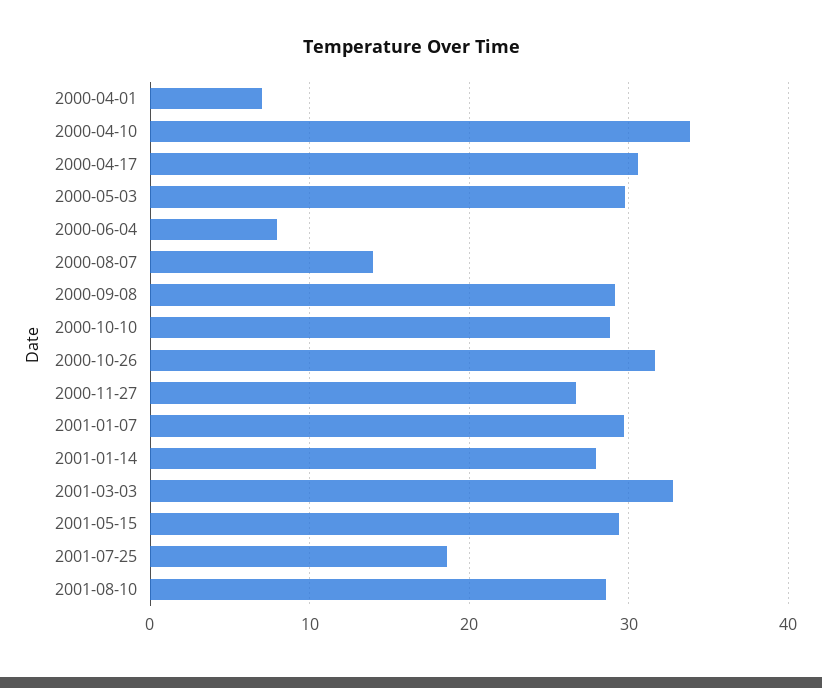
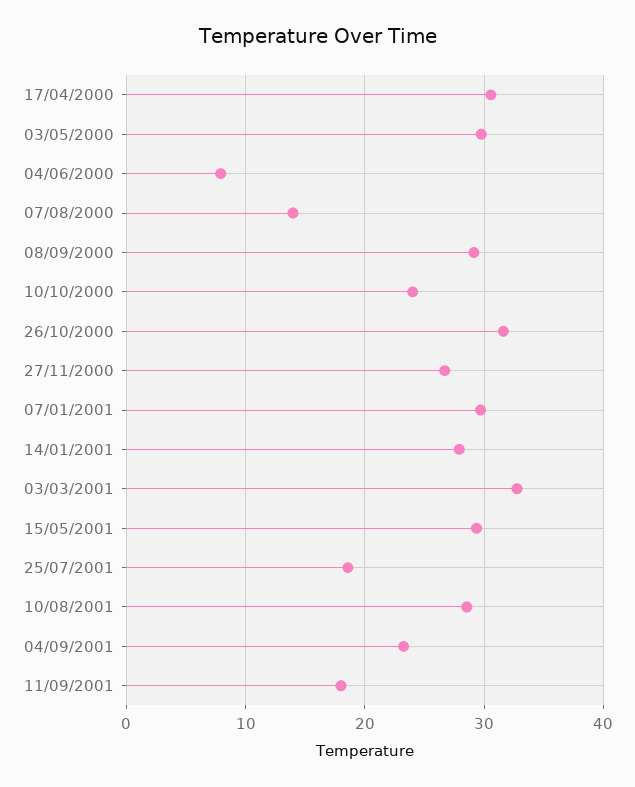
2000-04-01: 7 -> none
2000-04-10: 34 -> none
2000-10-10: 29 -> 24
04/09/2001: none -> 23
11/09/2001: none -> 18

